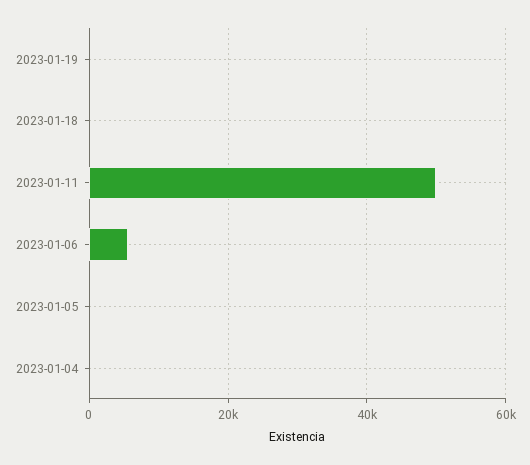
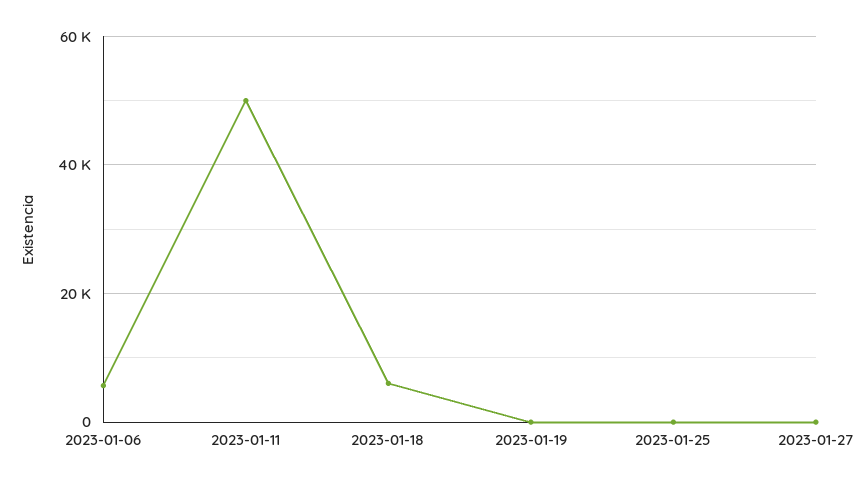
2023-01-18: 0 -> 6000
2023-01-05: 0 -> none
2023-01-04: 0 -> none
2023-01-25: none -> 0
2023-01-27: none -> 0

